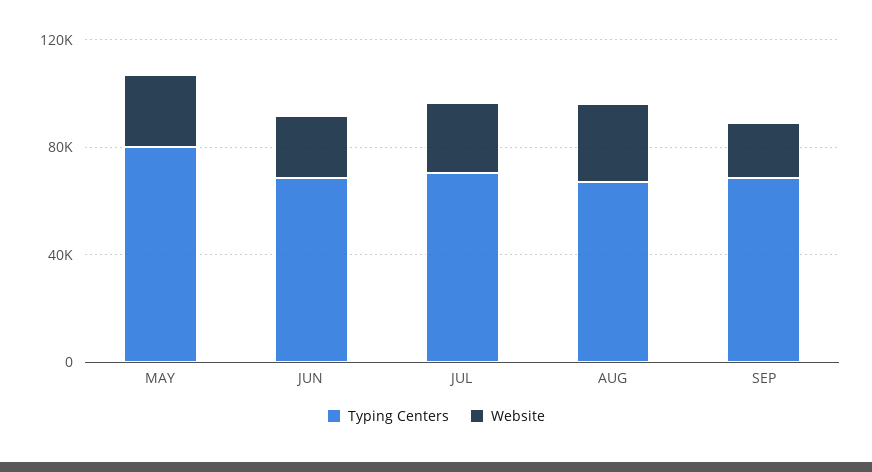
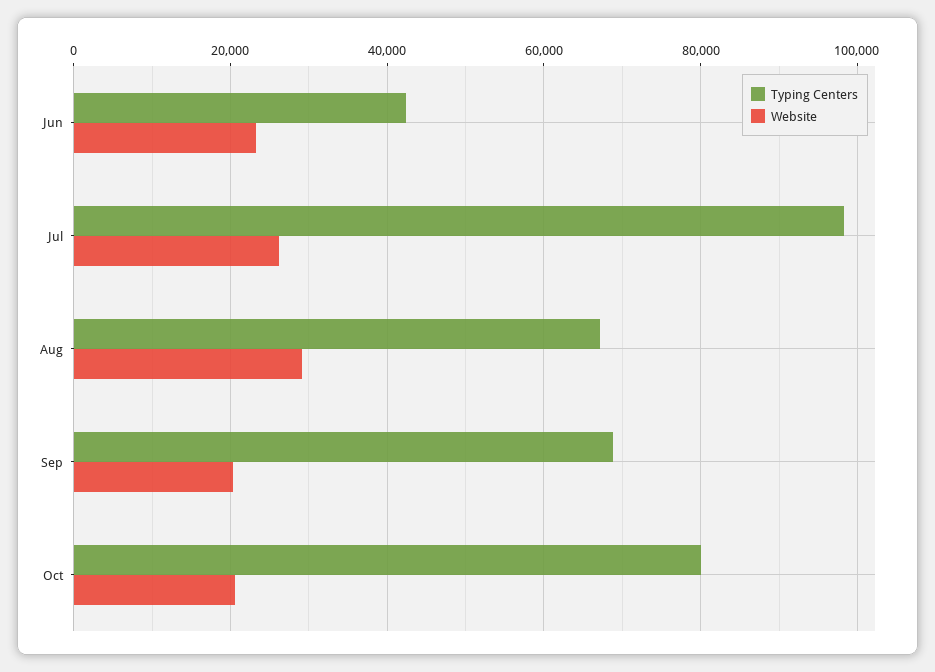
Typing Centers, MAY: 80000 -> none
Website, MAY: 30000 -> none
Typing Centers, JUN: 70000 -> 42000
Typing Centers, JUL: 70000 -> 98000
Typing Centers, Oct: none -> 80000
Website, Oct: none -> 20000

